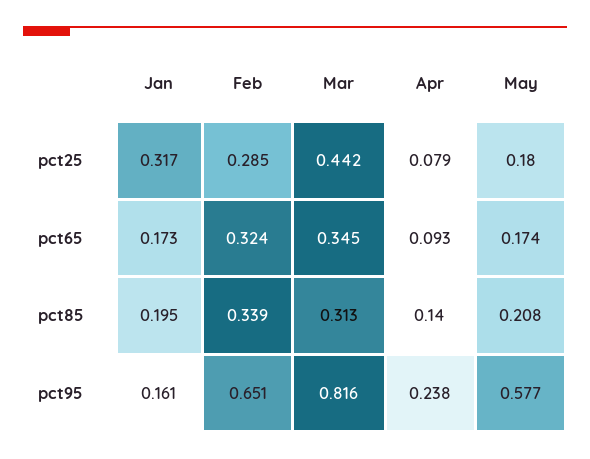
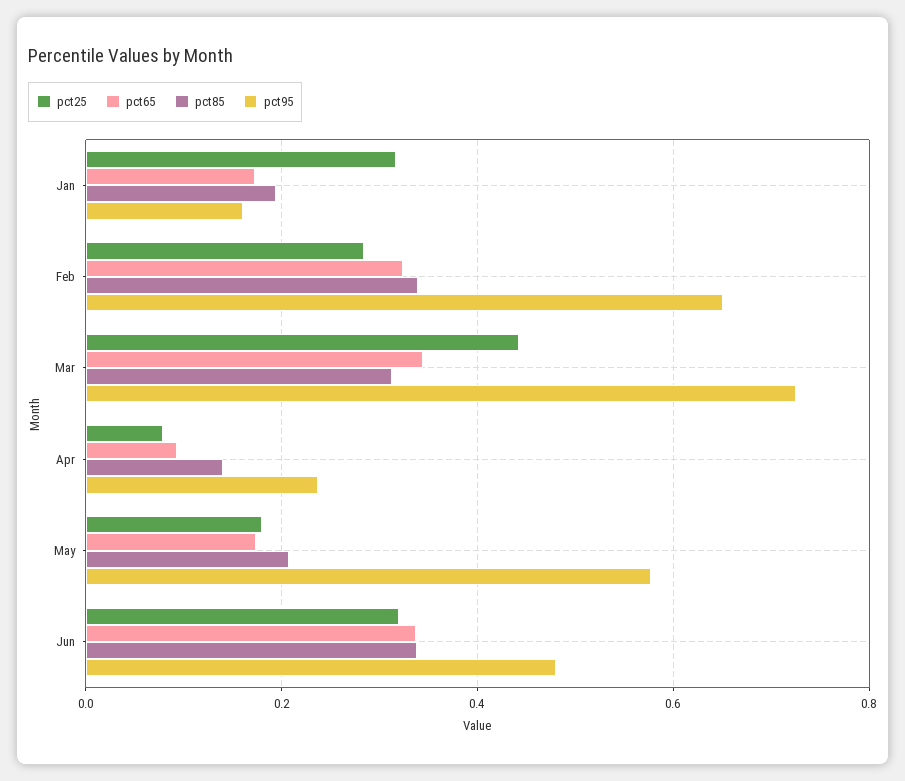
pct95, Mar: 0.816 -> 0.72
pct25, Jun: none -> 0.32
pct65, Jun: none -> 0.34
pct85, Jun: none -> 0.34
pct95, Jun: none -> 0.48

